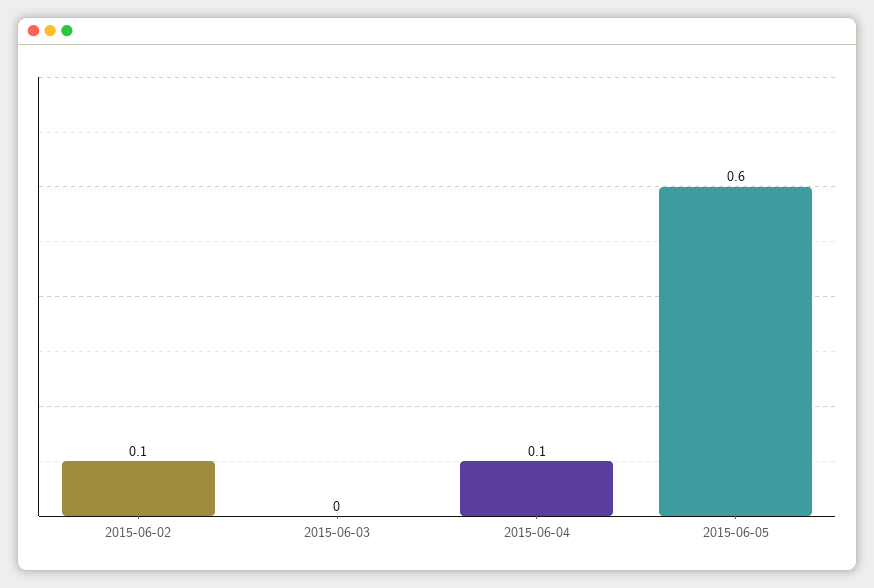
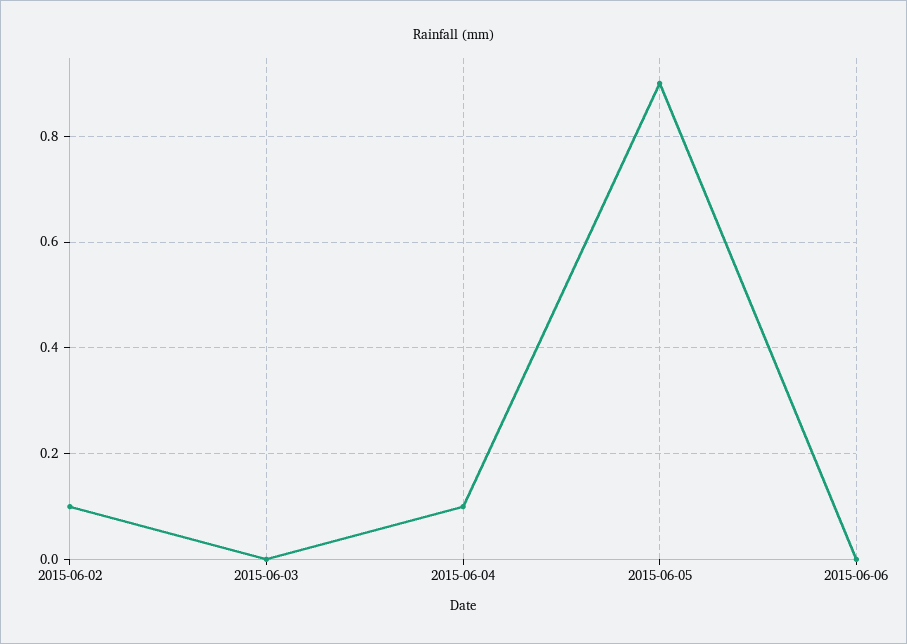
2015-06-05: 0.6 -> 0.9
2015-06-06: none -> 0

